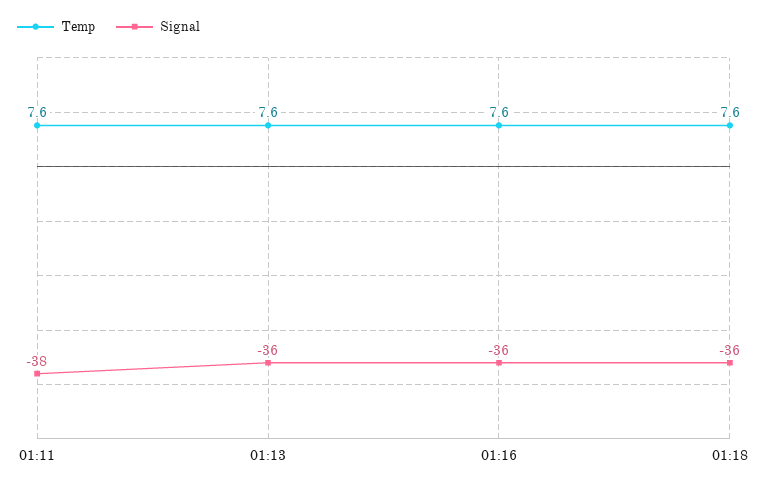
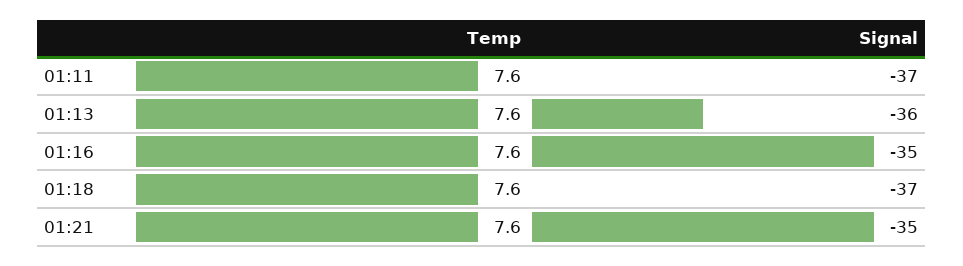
Signal, 01:11: -38 -> -37
Signal, 01:16: -36 -> -35
Signal, 01:18: -36 -> -37
Temp, 01:21: none -> 7.6
Signal, 01:21: none -> -35

